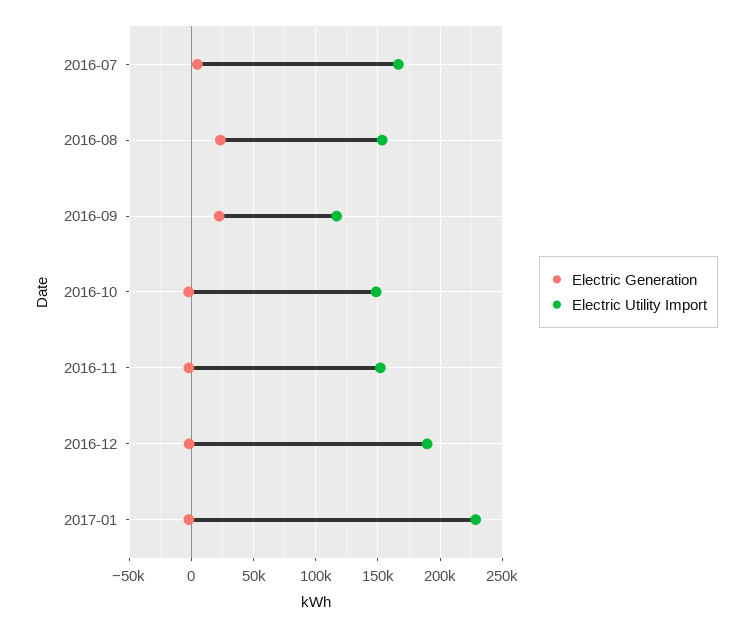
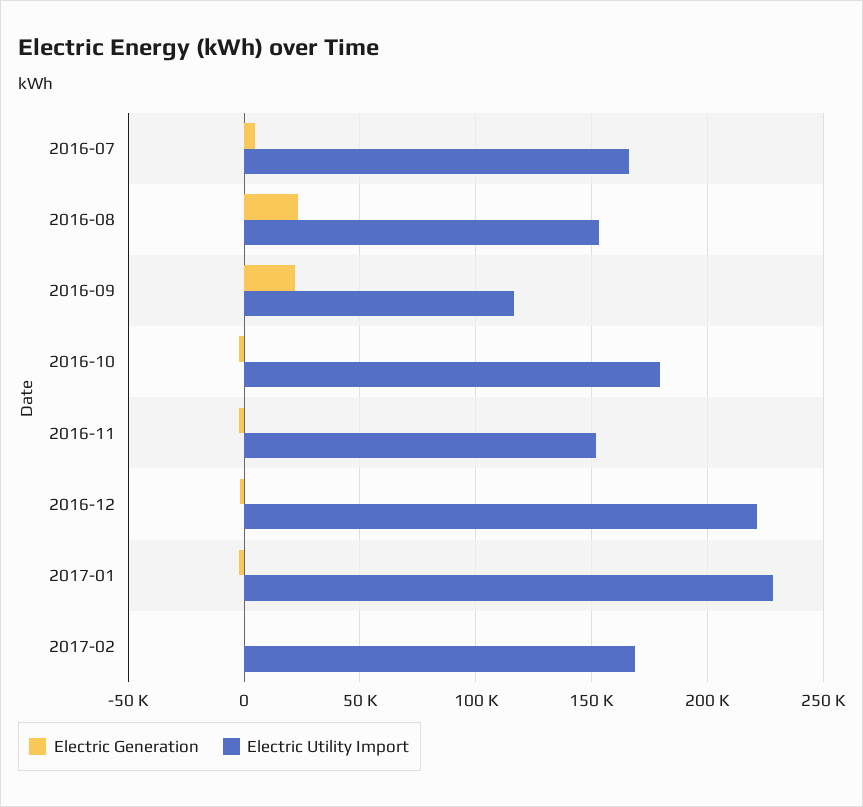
Electric Utility Import, 2016-10: 150000 -> 180000
Electric Utility Import, 2016-12: 190000 -> 220000
Electric Generation, 2017-02: none -> 0
Electric Utility Import, 2017-02: none -> 170000

